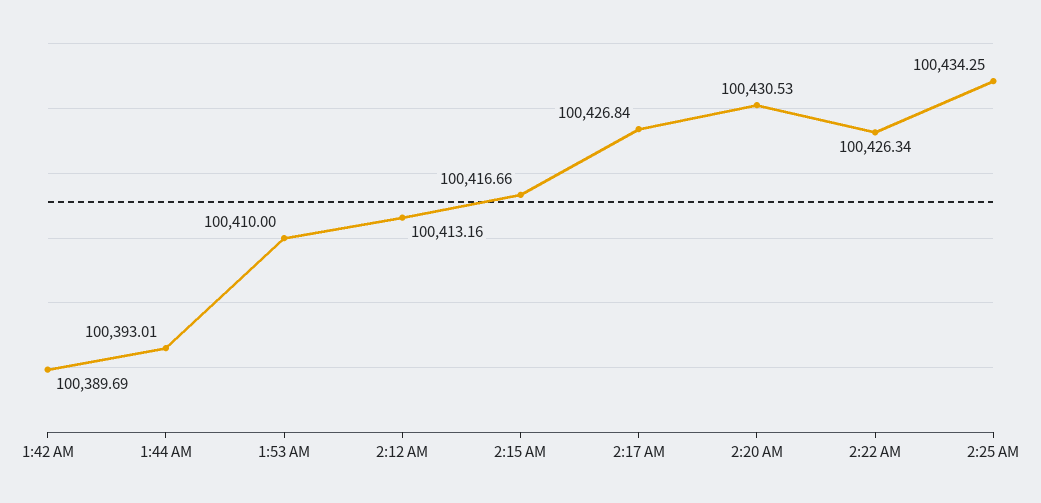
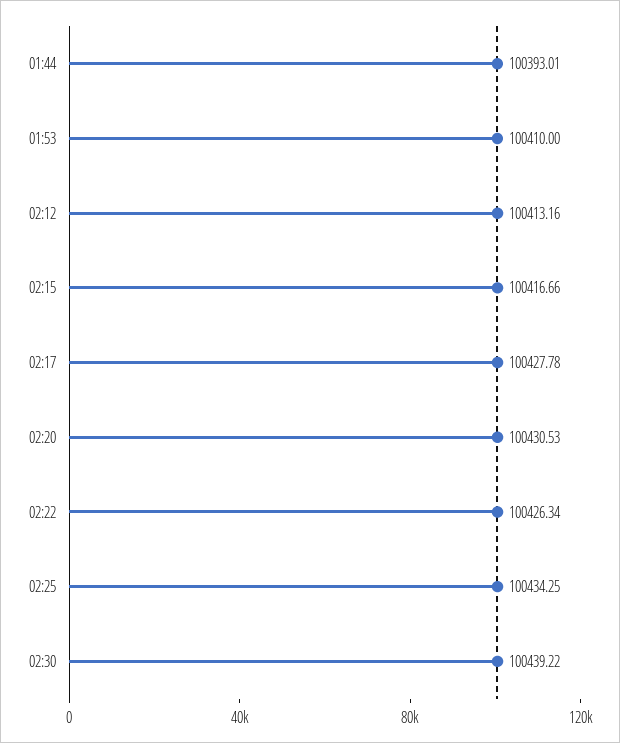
1:42 AM: 100389.69 -> none
2:17 AM: 100426.84 -> 100427.78
02:30: none -> 100439.22

